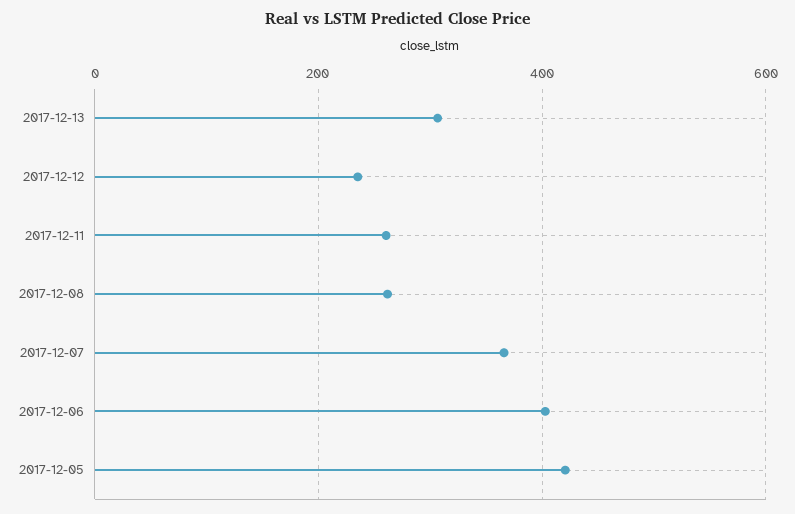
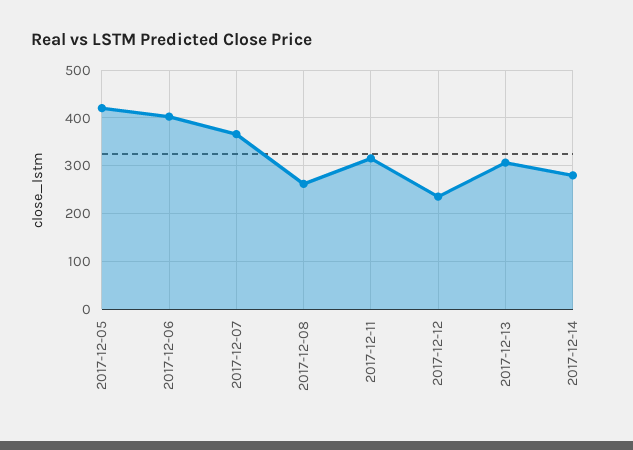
2017-12-11: 260 -> 320
2017-12-14: none -> 280

